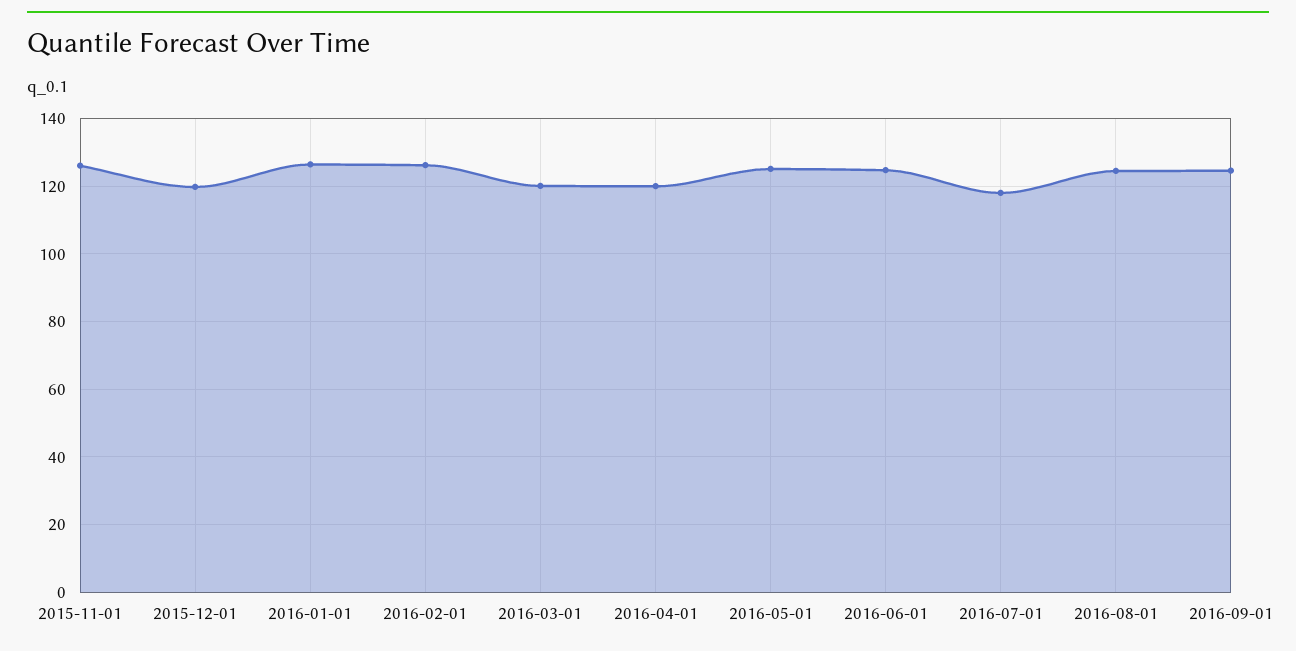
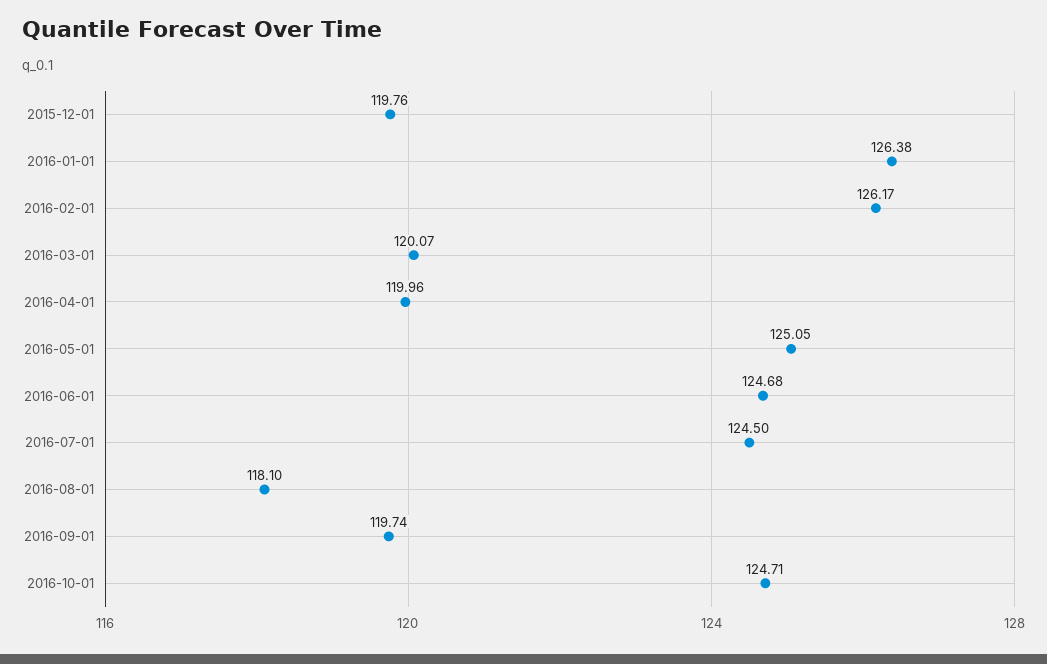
2015-11-01: 126 -> none
2016-07-01: 118 -> 124.5
2016-08-01: 124 -> 118.1
2016-09-01: 124 -> 119.74
2016-10-01: none -> 124.71

